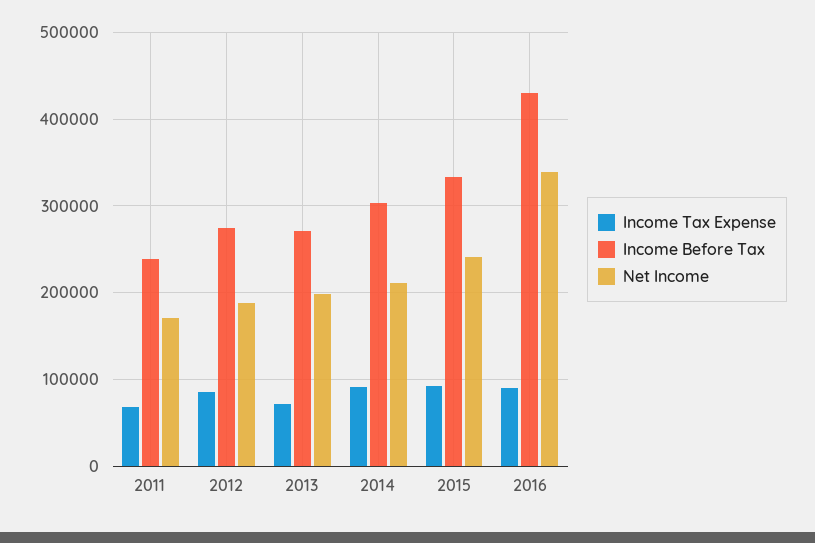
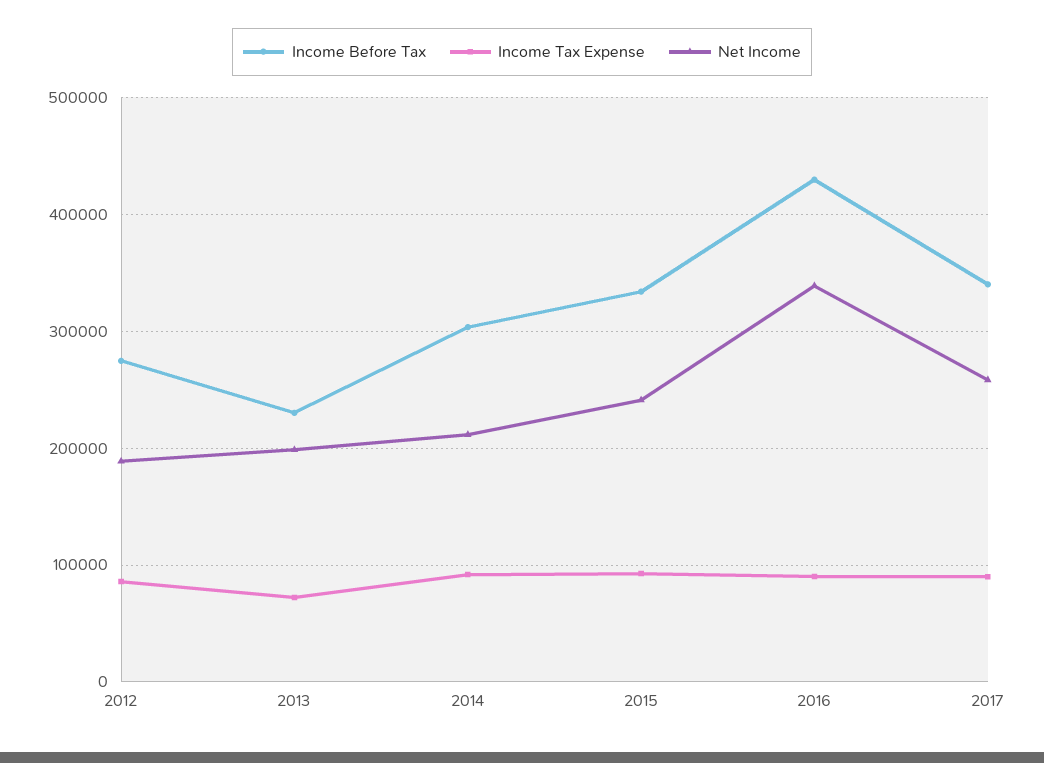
Income Tax Expense, 2011: 70000 -> none
Income Before Tax, 2011: 240000 -> none
Net Income, 2011: 170000 -> none
Income Before Tax, 2013: 270000 -> 230000
Income Before Tax, 2017: none -> 340000
Income Tax Expense, 2017: none -> 90000
Net Income, 2017: none -> 260000

